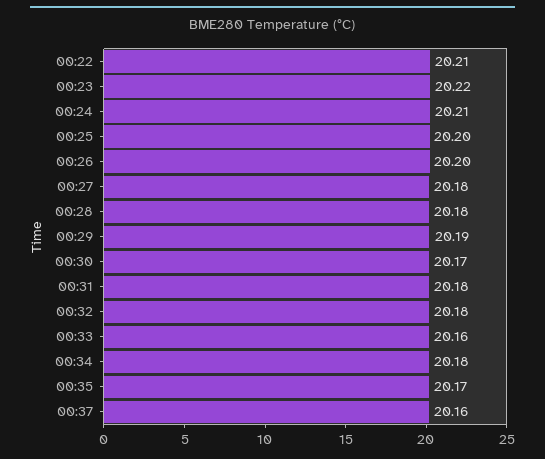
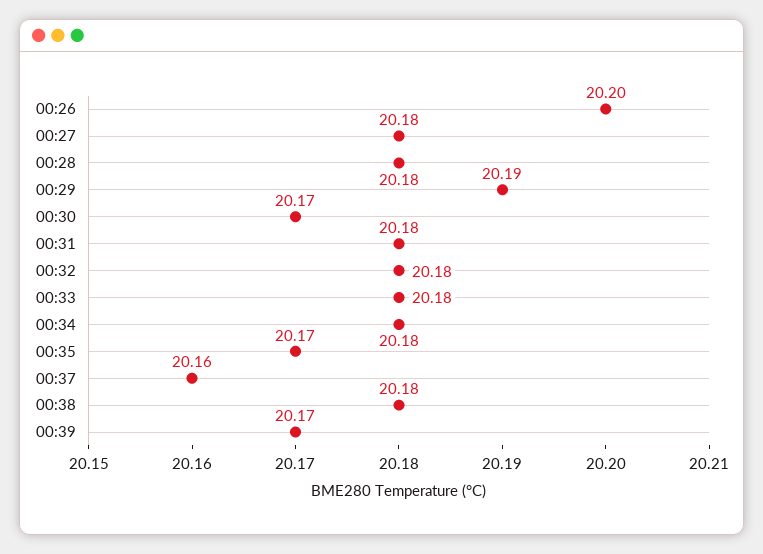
00:22: 20.21 -> none
00:23: 20.22 -> none
00:24: 20.21 -> none
00:25: 20.2 -> none
00:33: 20.16 -> 20.18
00:38: none -> 20.18
00:39: none -> 20.17

